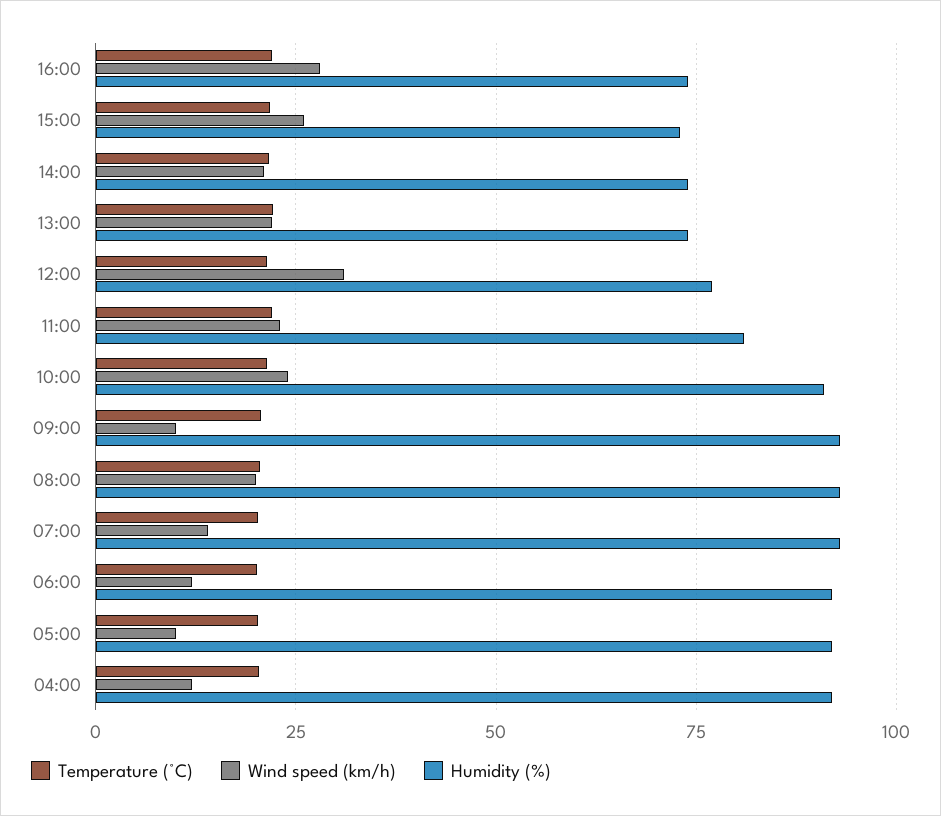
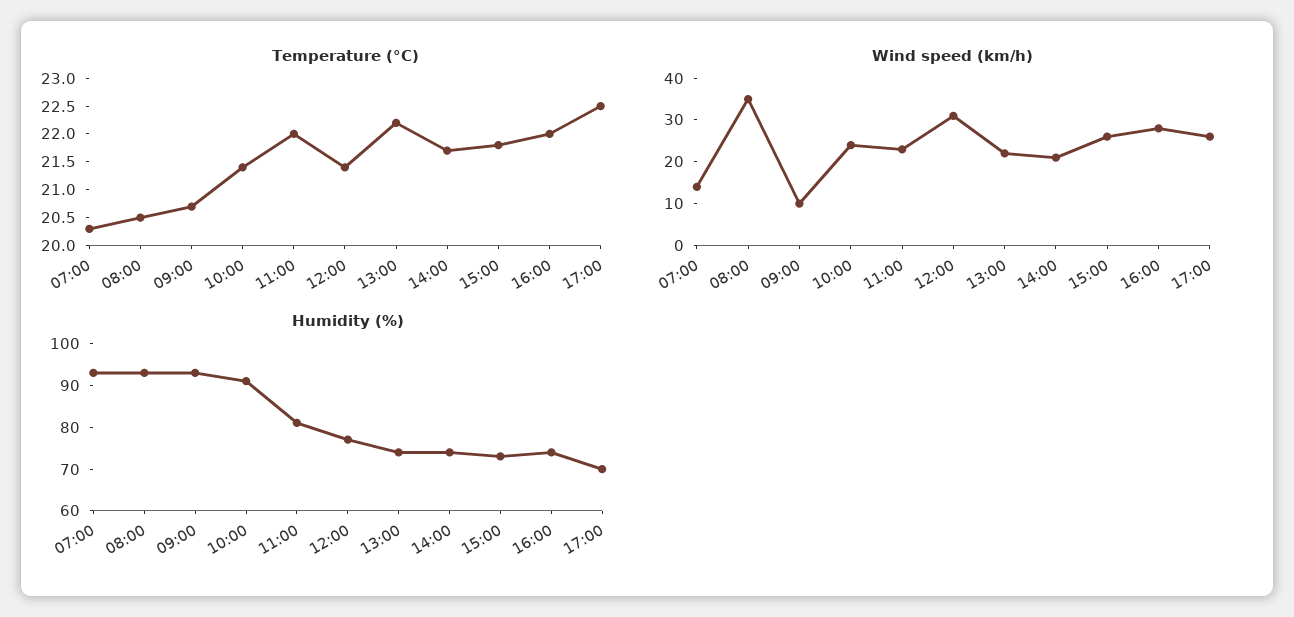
Wind speed (km/h), 08:00: 20 -> 35
Temperature (°C), 06:00: 20 -> none
Wind speed (km/h), 06:00: 12.5 -> none
Humidity (%), 06:00: 92.5 -> none
Temperature (°C), 05:00: 20 -> none
Wind speed (km/h), 05:00: 10 -> none
Humidity (%), 05:00: 92.5 -> none
Temperature (°C), 04:00: 20 -> none
Wind speed (km/h), 04:00: 12.5 -> none
Humidity (%), 04:00: 92.5 -> none
Temperature (°C), 17:00: none -> 22.5
Wind speed (km/h), 17:00: none -> 25
Humidity (%), 17:00: none -> 70

